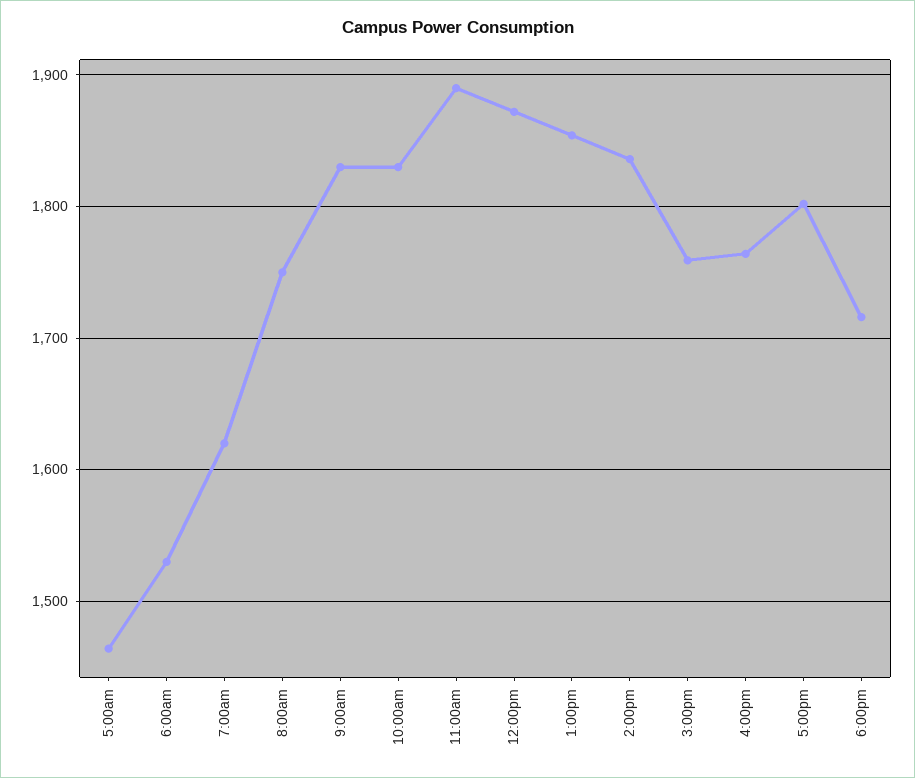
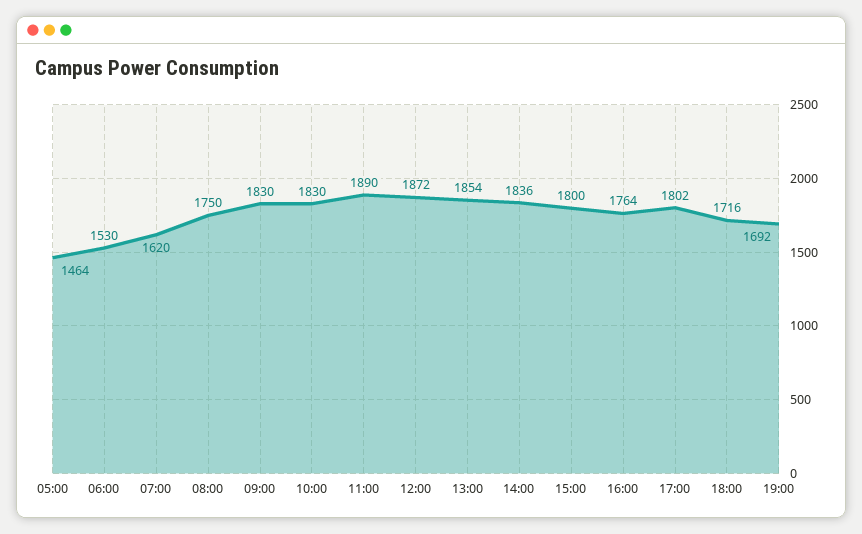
3:00pm: 1760 -> 1800
19:00: none -> 1692

